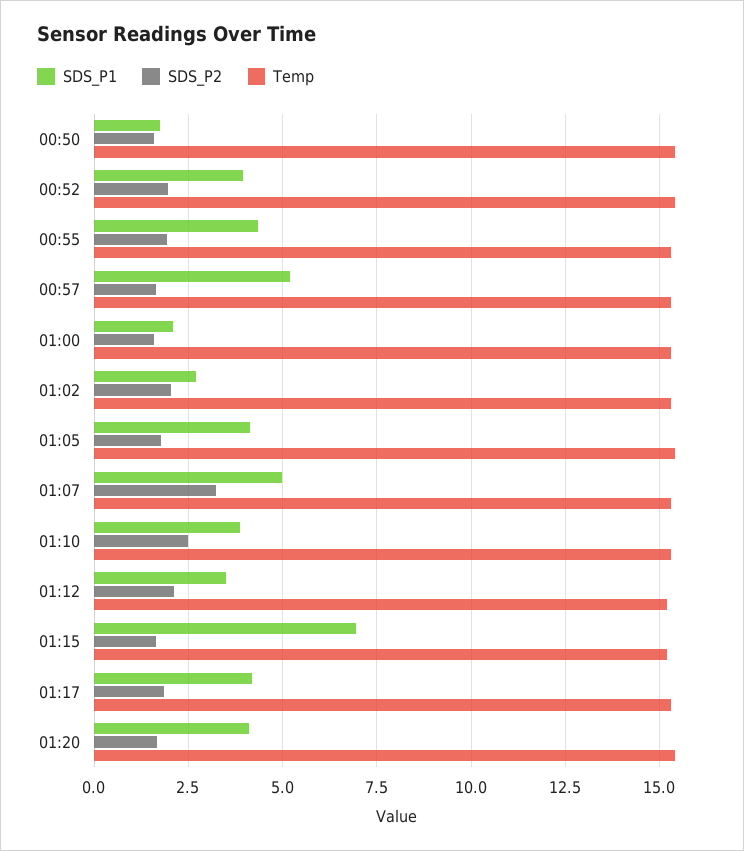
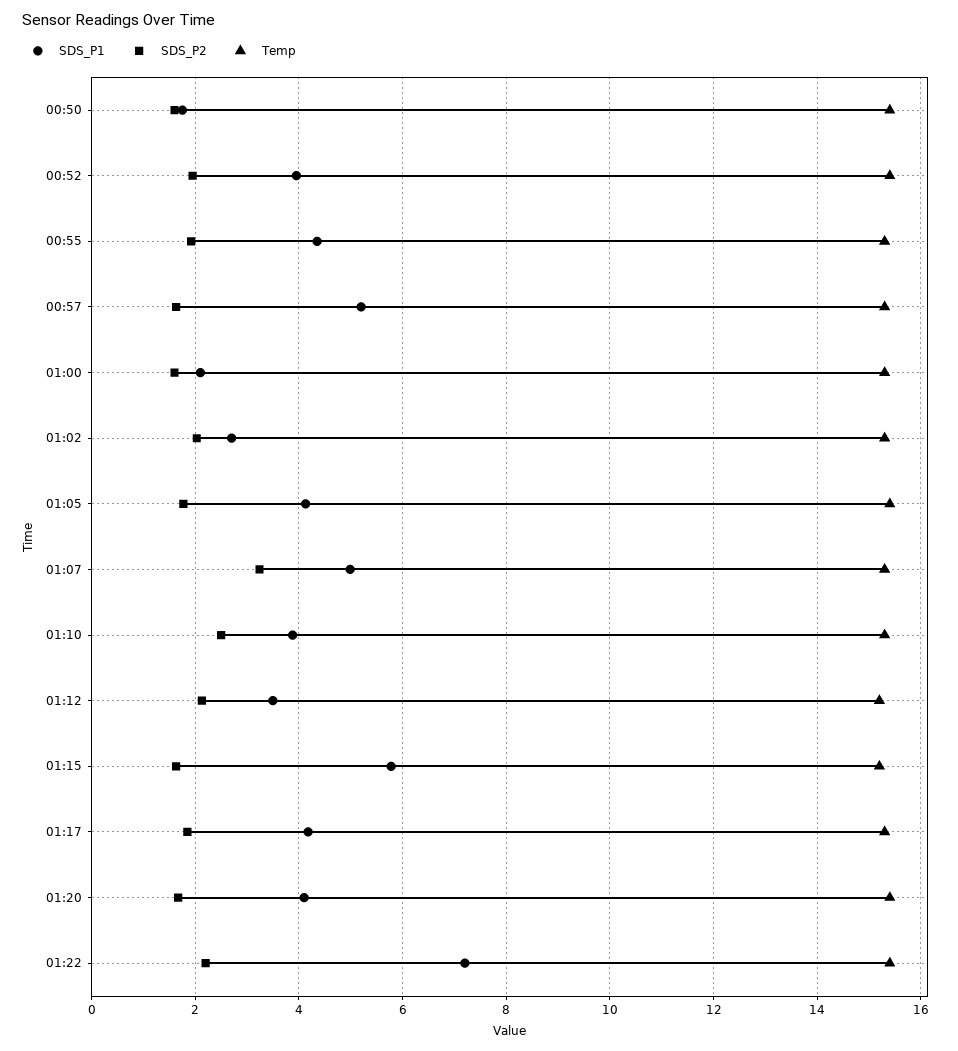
SDS_P1, 01:15: 7 -> 5.8
SDS_P1, 01:22: none -> 7.2
SDS_P2, 01:22: none -> 2.2
Temp, 01:22: none -> 15.4

